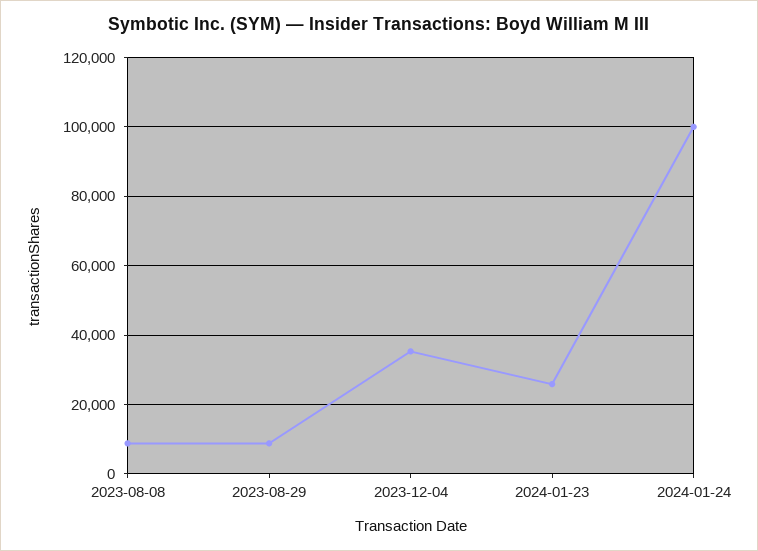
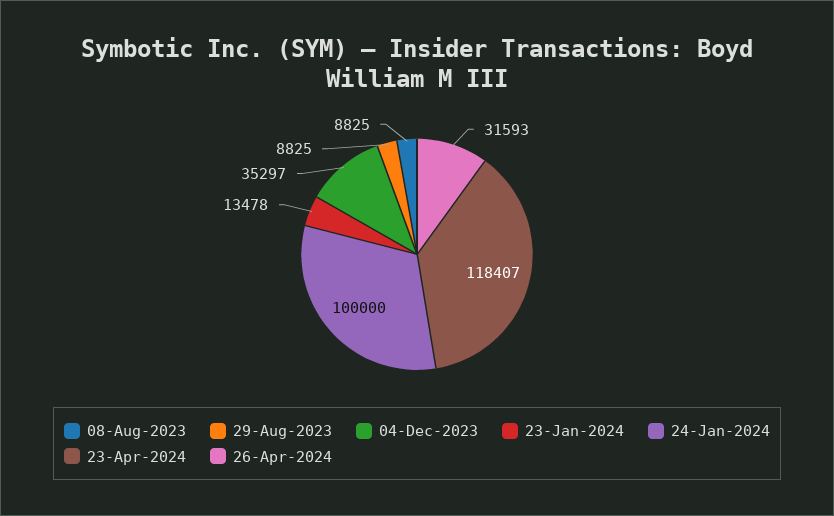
2024-01-23: 26000 -> 13478
23-Apr-2024: none -> 118407
26-Apr-2024: none -> 31593

